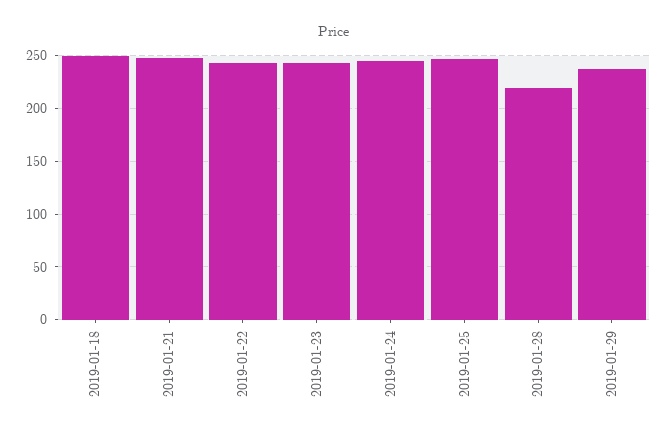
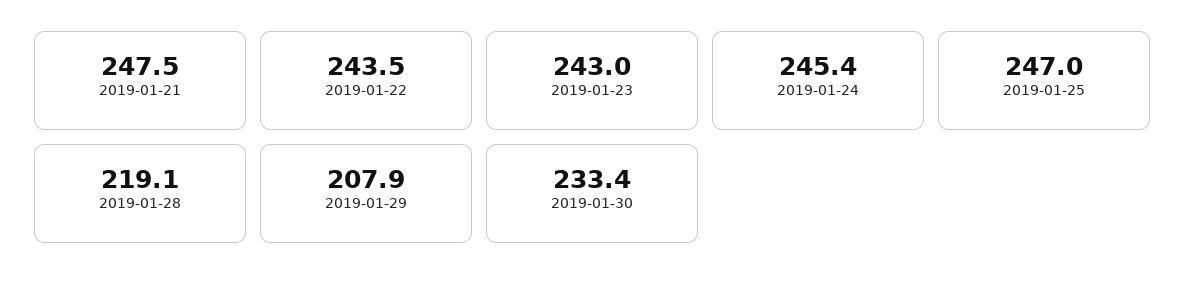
2019-01-18: 250 -> none
2019-01-29: 240 -> 207.9
2019-01-30: none -> 233.4

